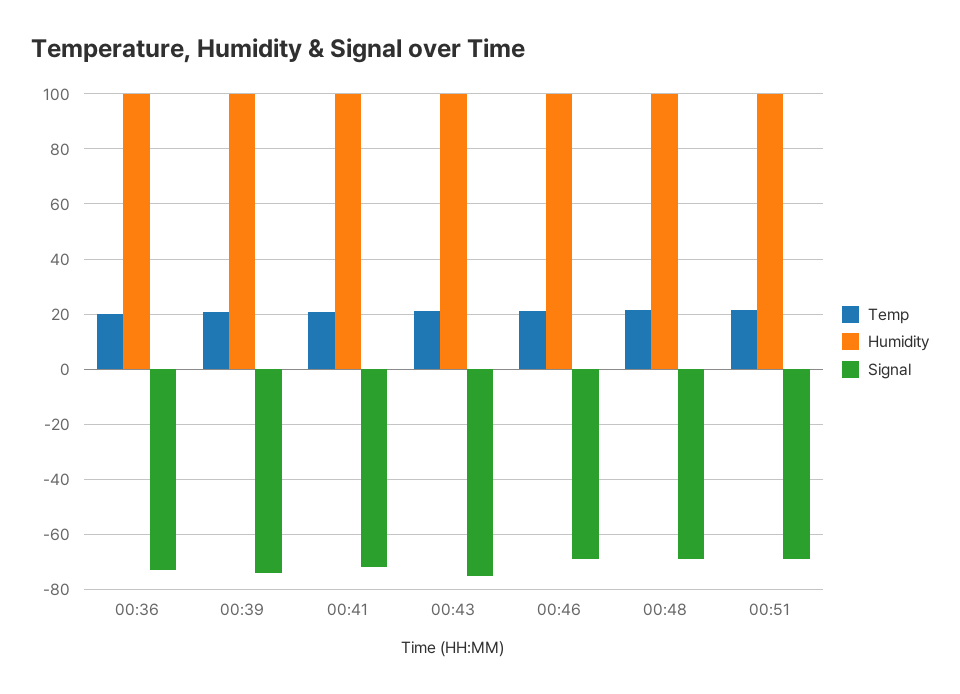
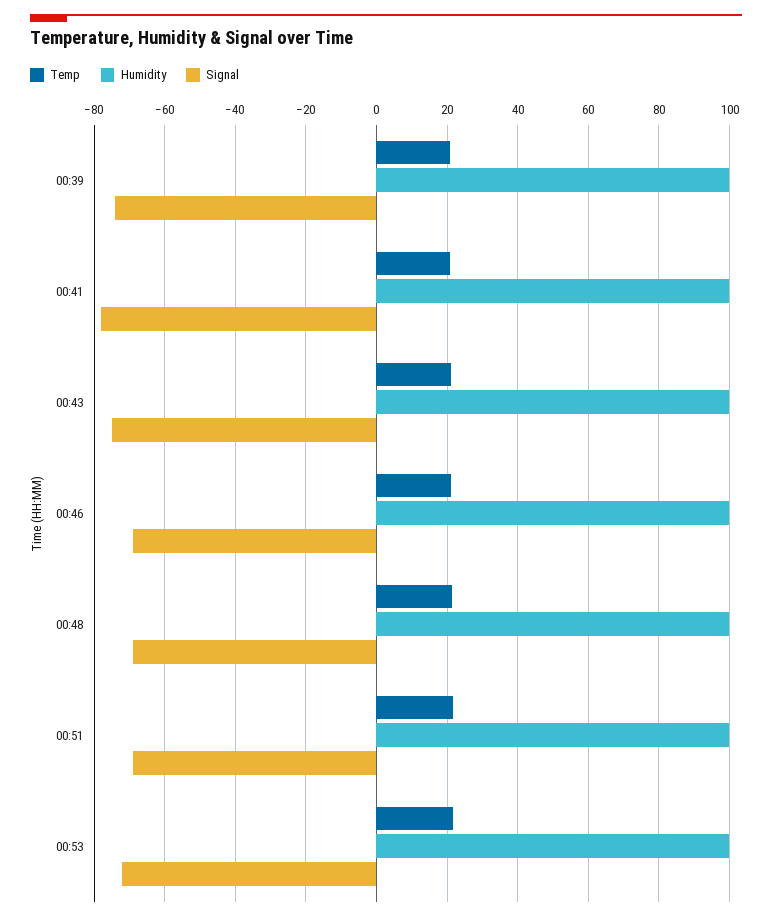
Temp, 00:36: 20 -> none
Humidity, 00:36: 100 -> none
Signal, 00:36: -72.5 -> none
Signal, 00:41: -72.5 -> -78
Temp, 00:53: none -> 22
Humidity, 00:53: none -> 100
Signal, 00:53: none -> -72

